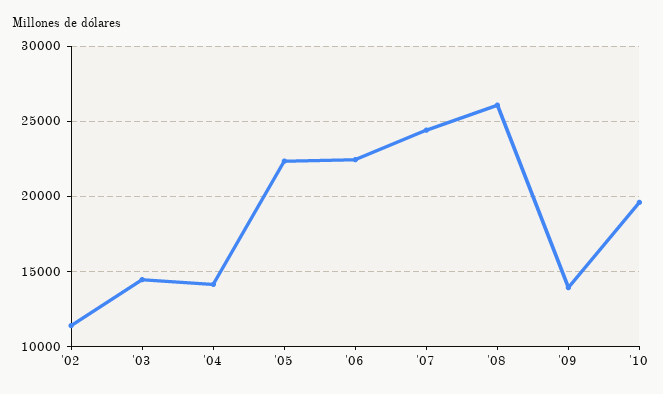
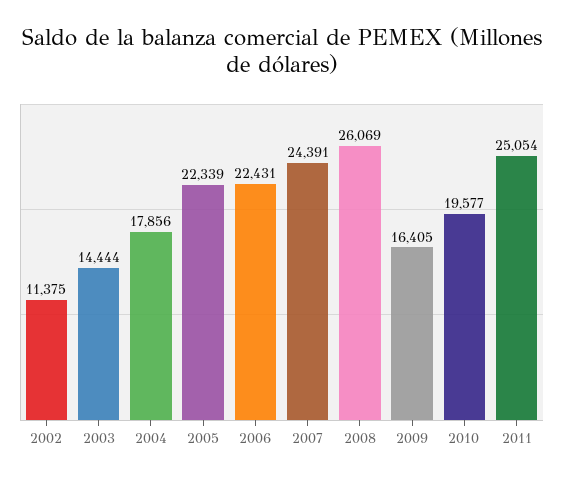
'04: 14000 -> 17856
'09: 14000 -> 16405
2011: none -> 25054

